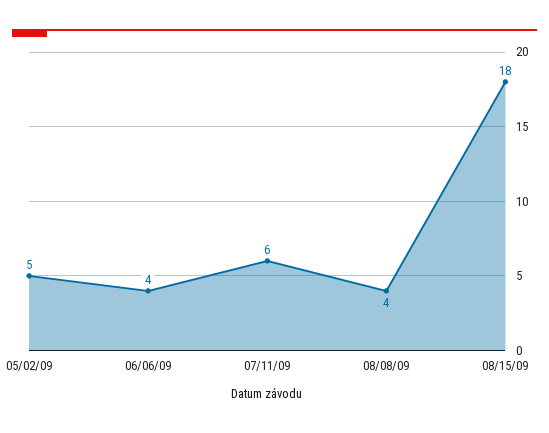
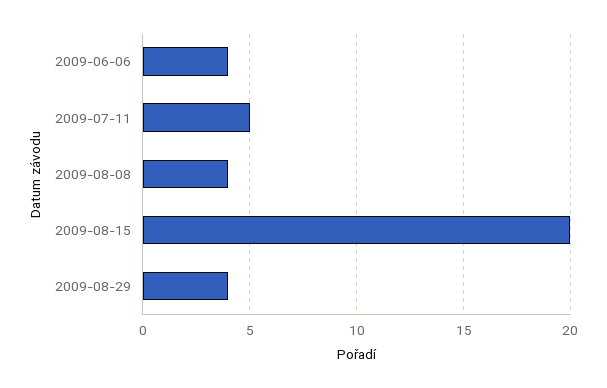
05/02/09: 5 -> none
07/11/09: 6 -> 5
08/15/09: 18 -> 20
2009-08-29: none -> 4

